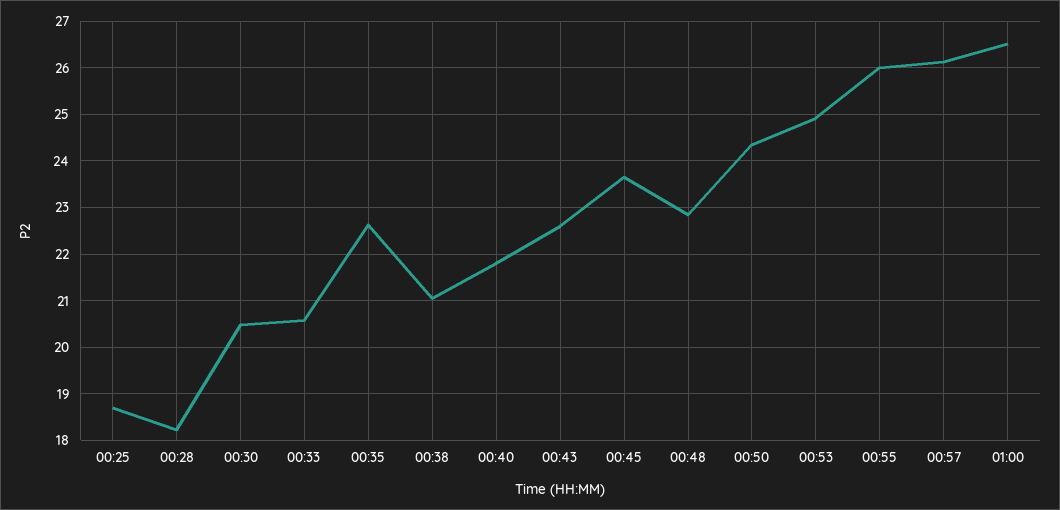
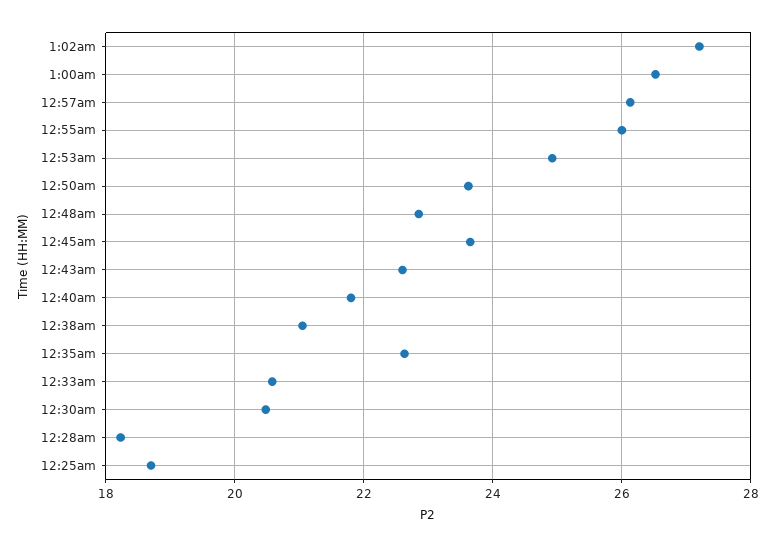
00:50: 24.4 -> 23.6
1:02am: none -> 27.2

